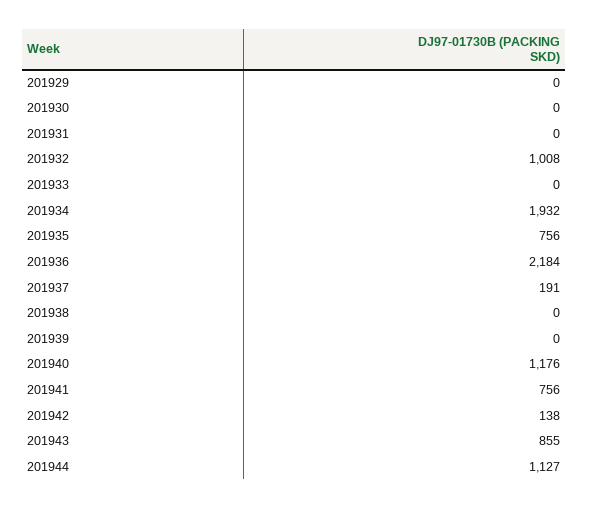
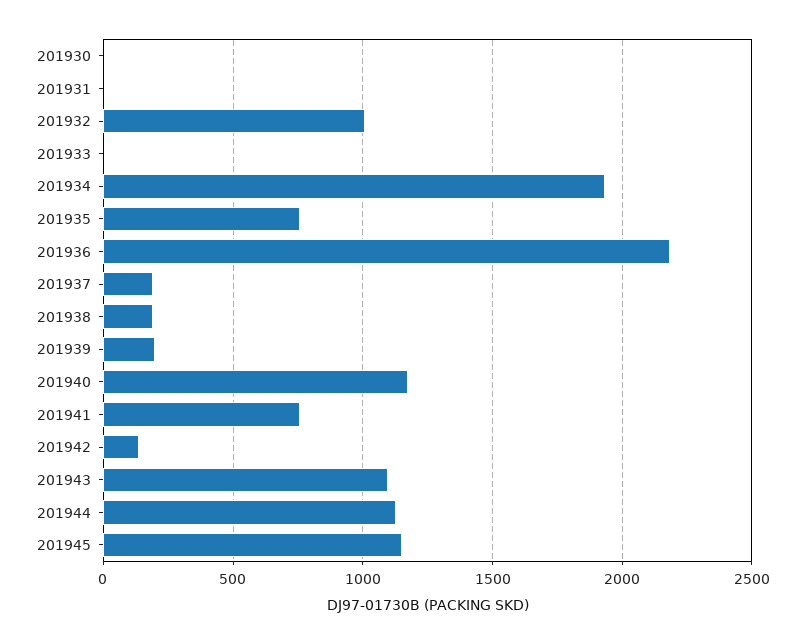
201929: 0 -> none
201938: 0 -> 200
201939: 0 -> 200
201943: 855 -> 1100
201945: none -> 1150

